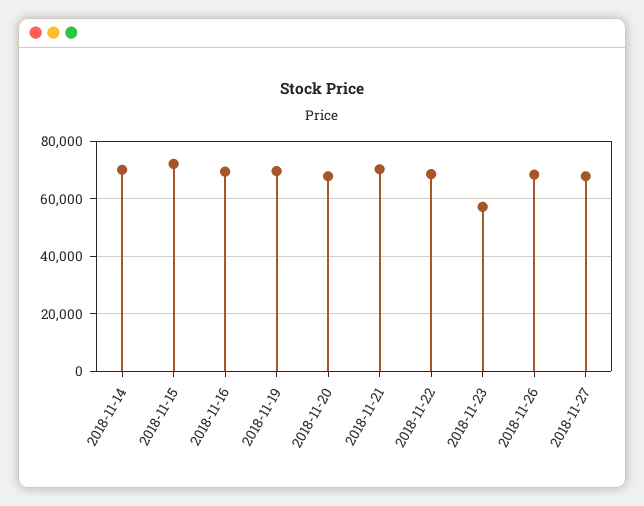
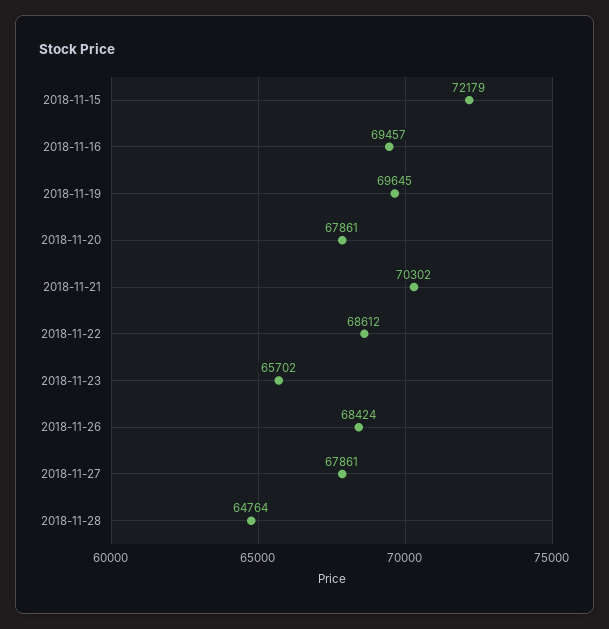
2018-11-14: 70000 -> none
2018-11-23: 57500 -> 65702
2018-11-28: none -> 64764

